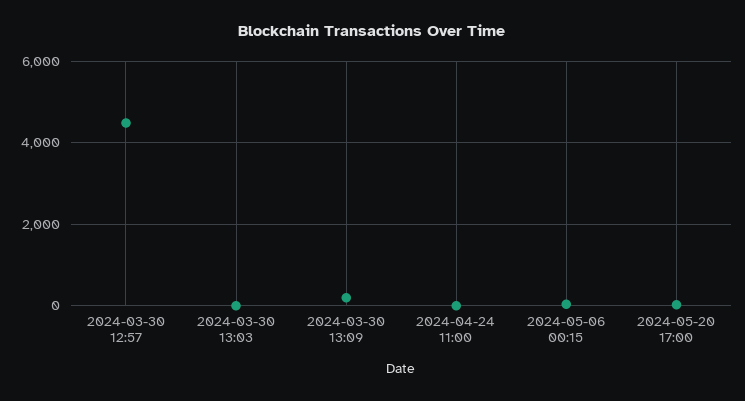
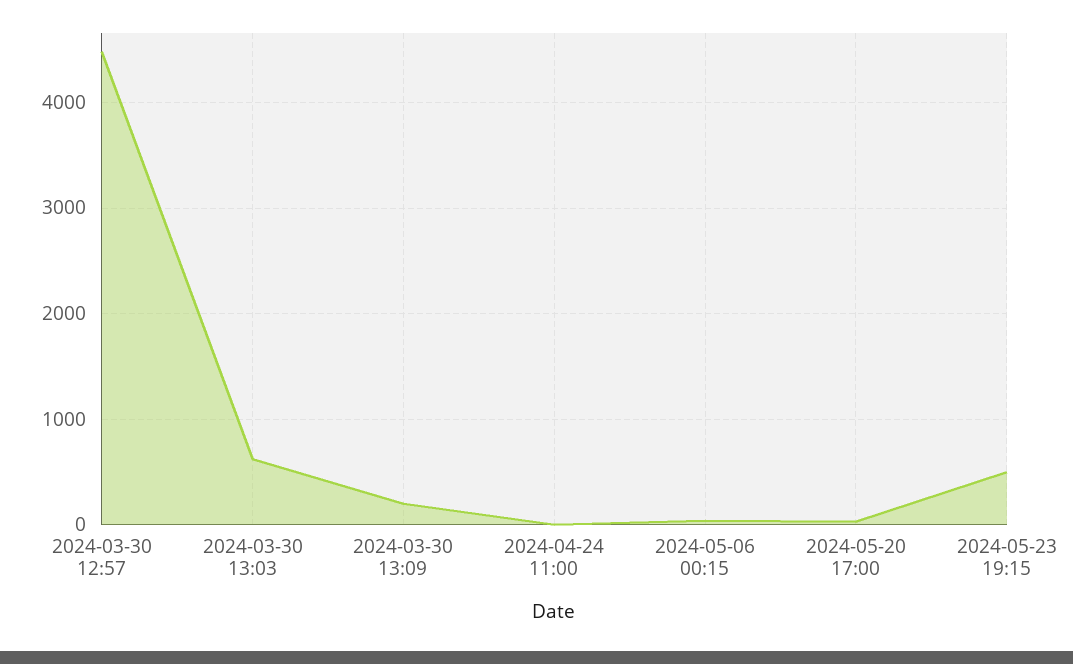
2024-03-30 13:03: 0 -> 600
2024-05-23 19:15: none -> 500

